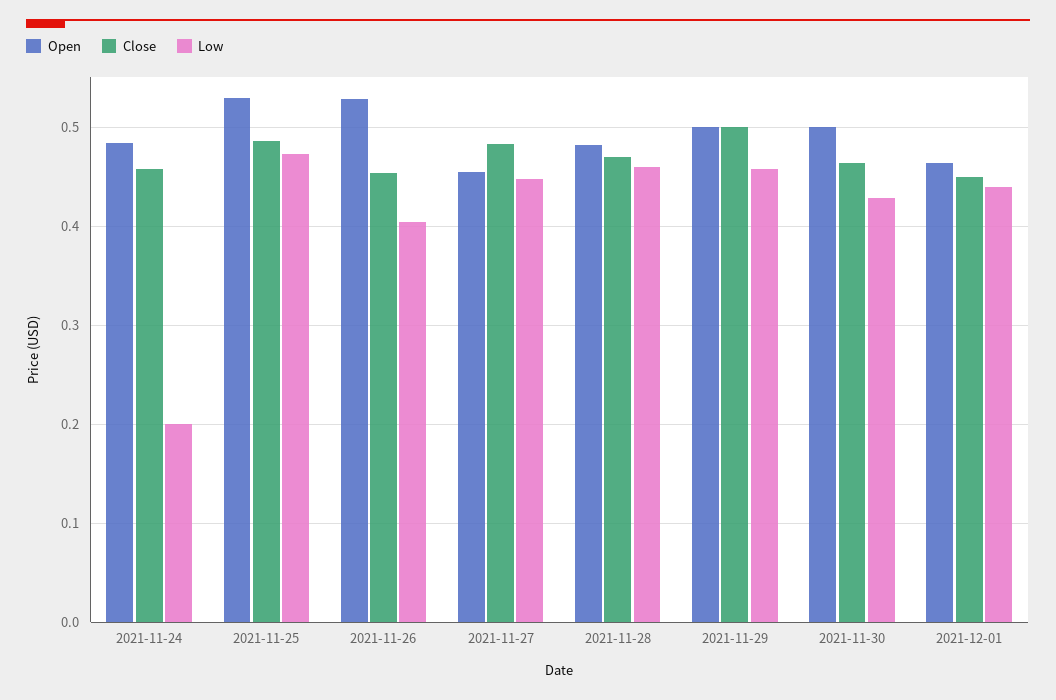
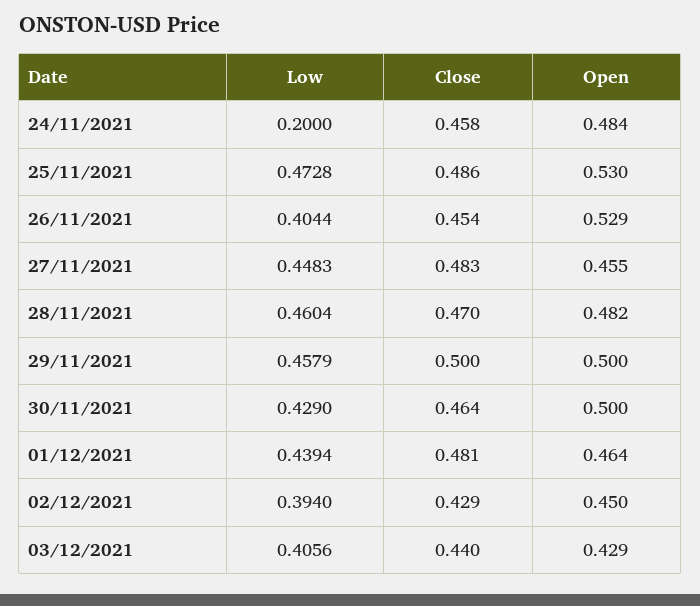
Close, 2021-12-01: 0.45 -> 0.481
Low, 02/12/2021: none -> 0.394
Close, 02/12/2021: none -> 0.429
Open, 02/12/2021: none -> 0.45
Low, 03/12/2021: none -> 0.4056
Close, 03/12/2021: none -> 0.44
Open, 03/12/2021: none -> 0.429

